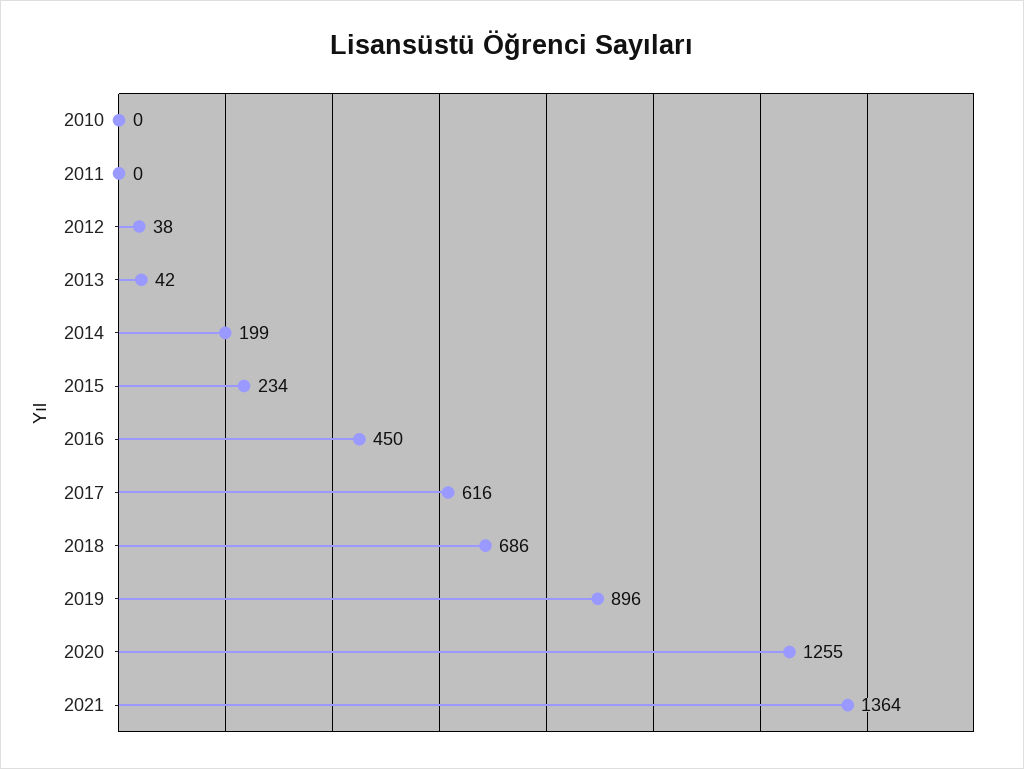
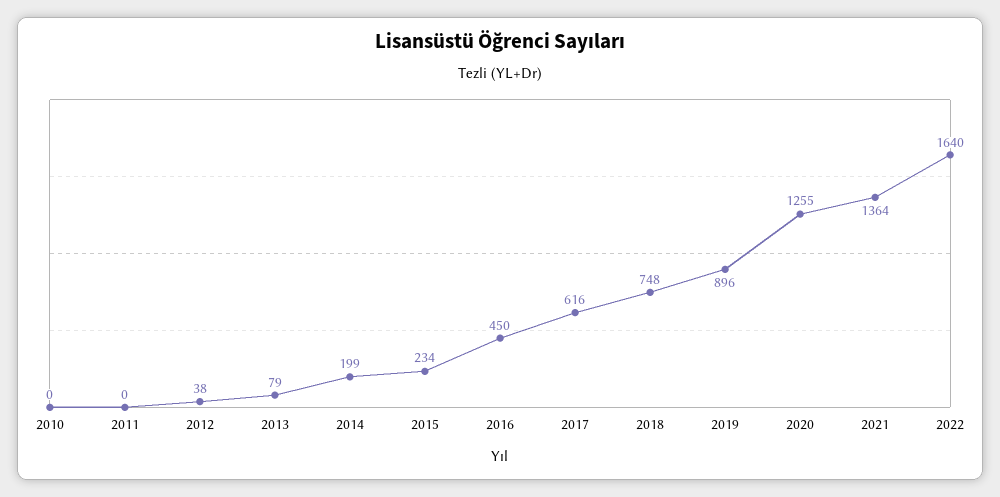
2013: 42 -> 79
2018: 686 -> 748
2022: none -> 1640

